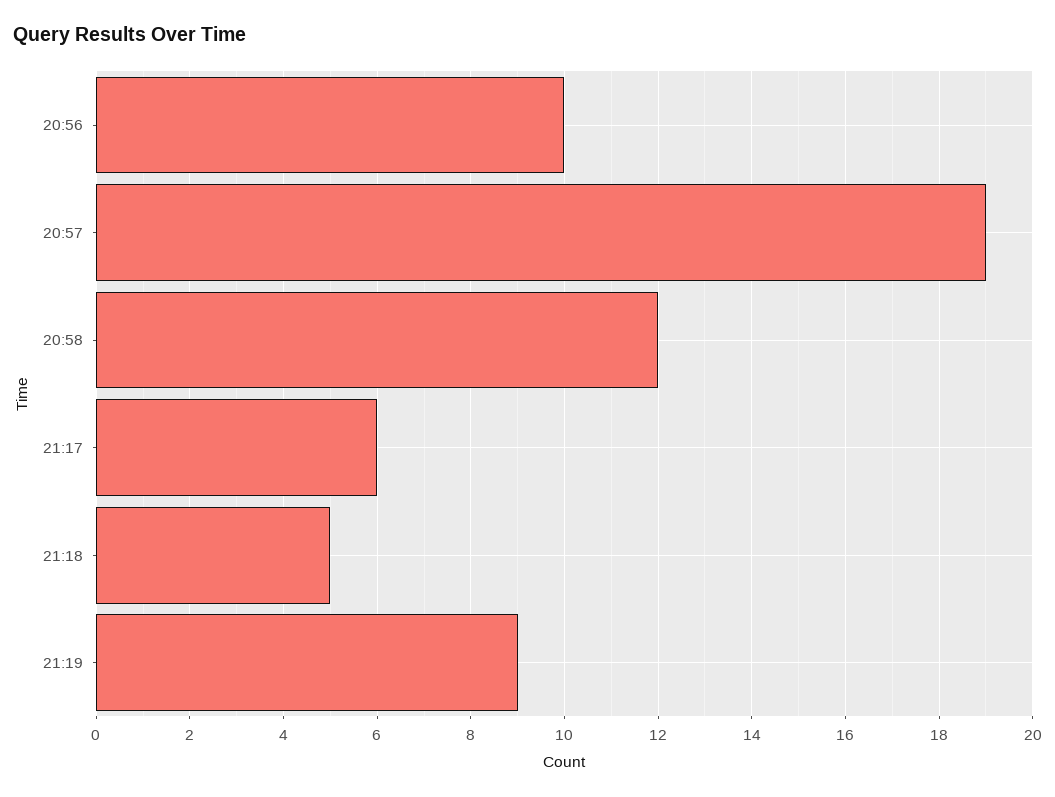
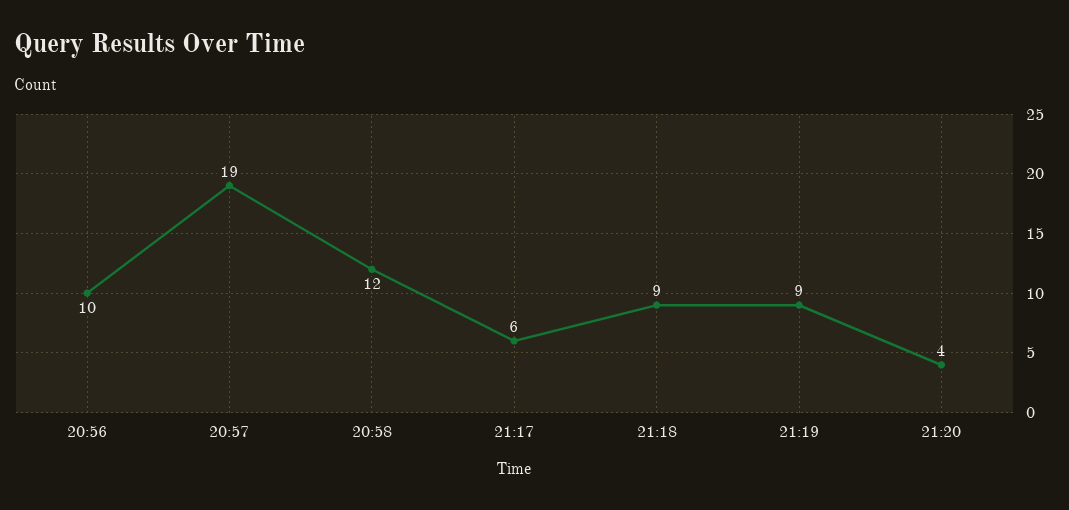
21:18: 5 -> 9
21:20: none -> 4

